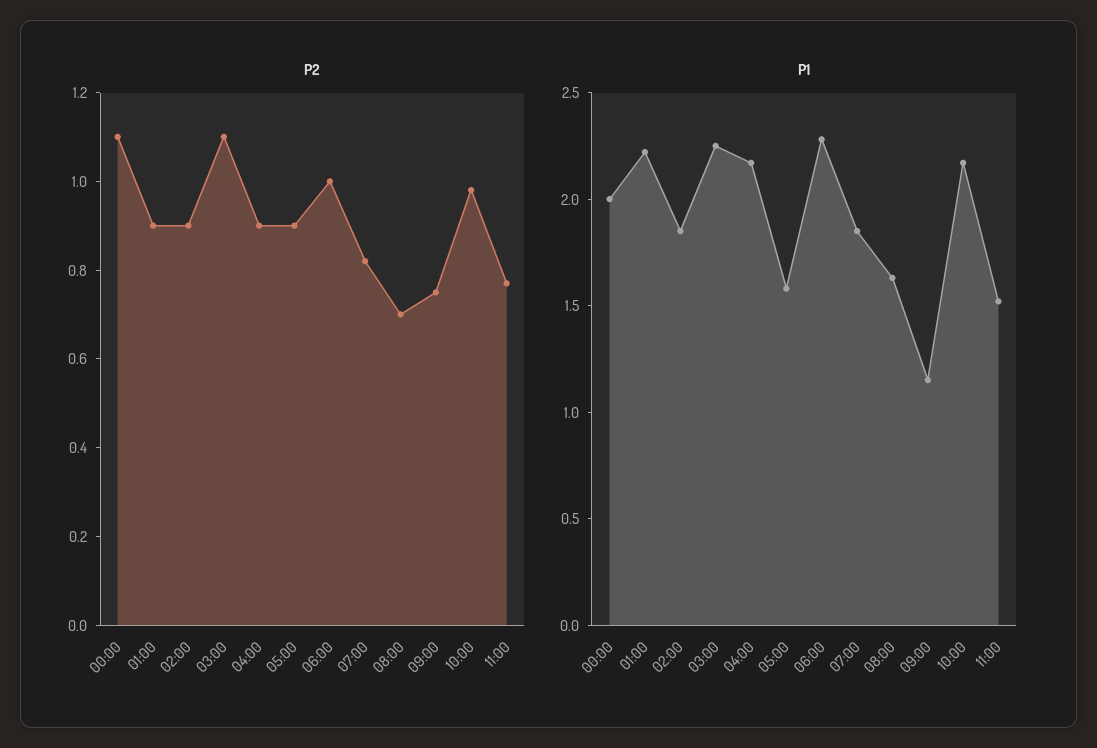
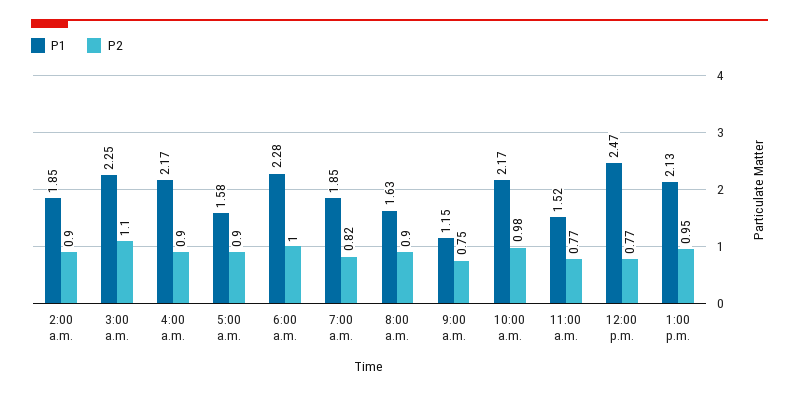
P2, 00:00: 1.1 -> none
P2, 01:00: 0.9 -> none
P2, 08:00: 0.7 -> 0.9
P1, 00:00: 2 -> none
P1, 01:00: 2.2 -> none
P1, 12:00 p.m.: none -> 2.47
P2, 12:00 p.m.: none -> 0.77
P1, 1:00 p.m.: none -> 2.13
P2, 1:00 p.m.: none -> 0.95

